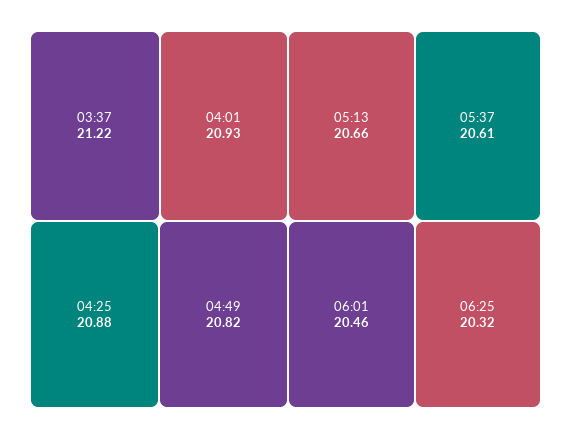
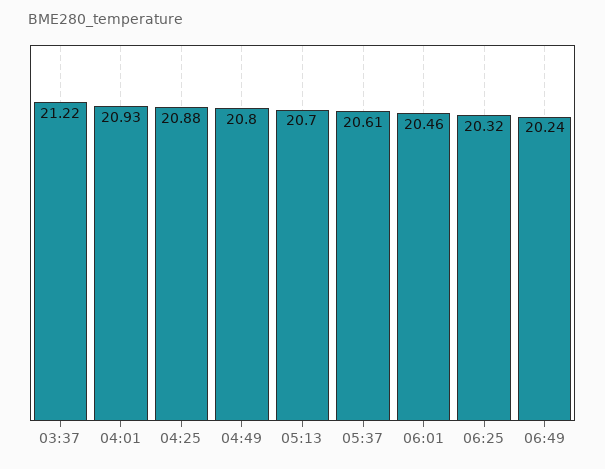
04:49: 20.82 -> 20.8
05:13: 20.66 -> 20.7
06:49: none -> 20.24

